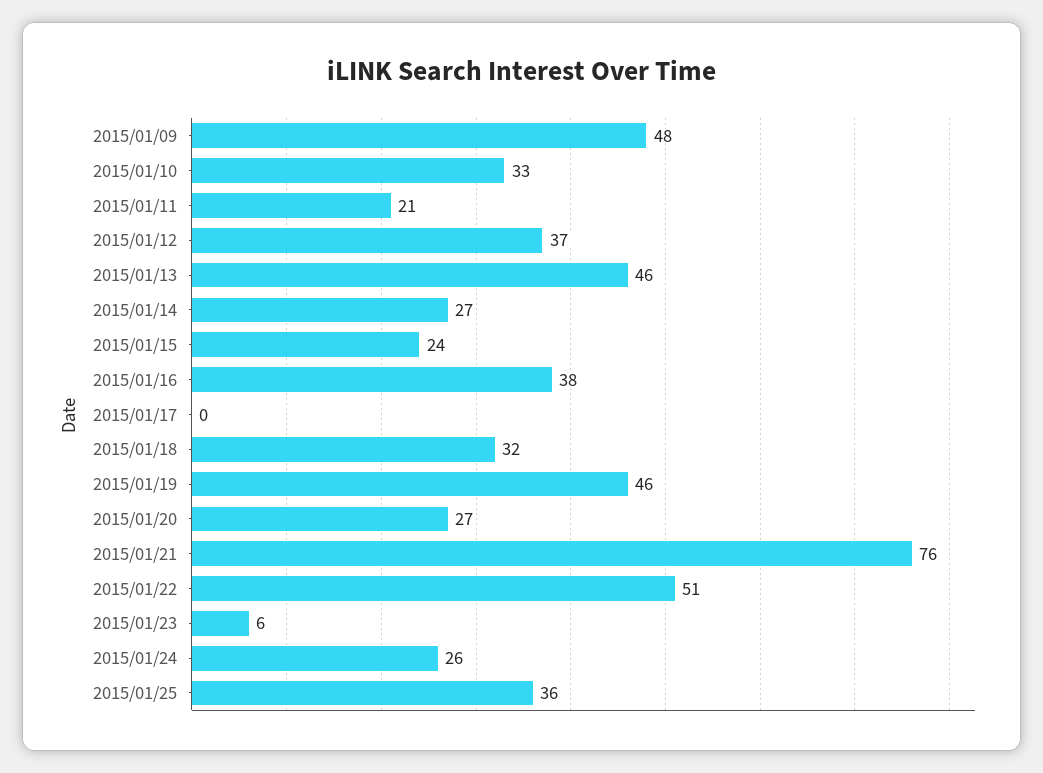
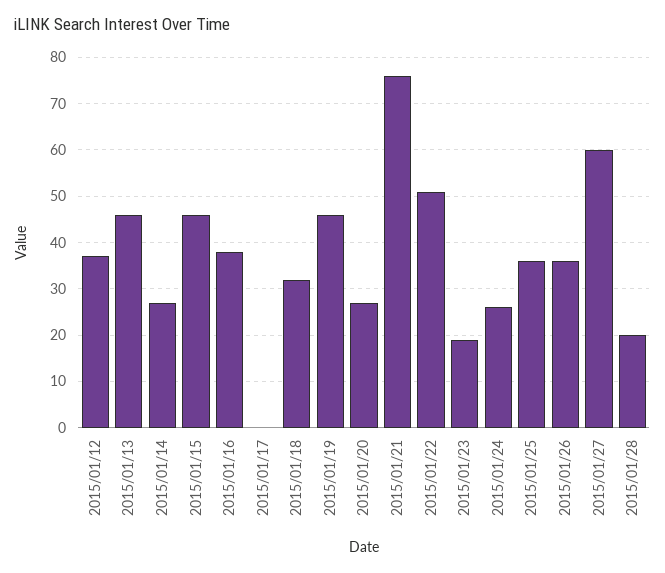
2015/01/09: 48 -> none
2015/01/10: 33 -> none
2015/01/11: 21 -> none
2015/01/15: 24 -> 45
2015/01/23: 6 -> 20
2015/01/26: none -> 35
2015/01/27: none -> 60
2015/01/28: none -> 20

